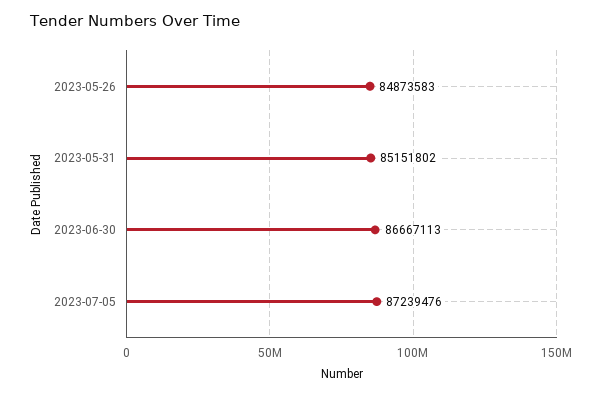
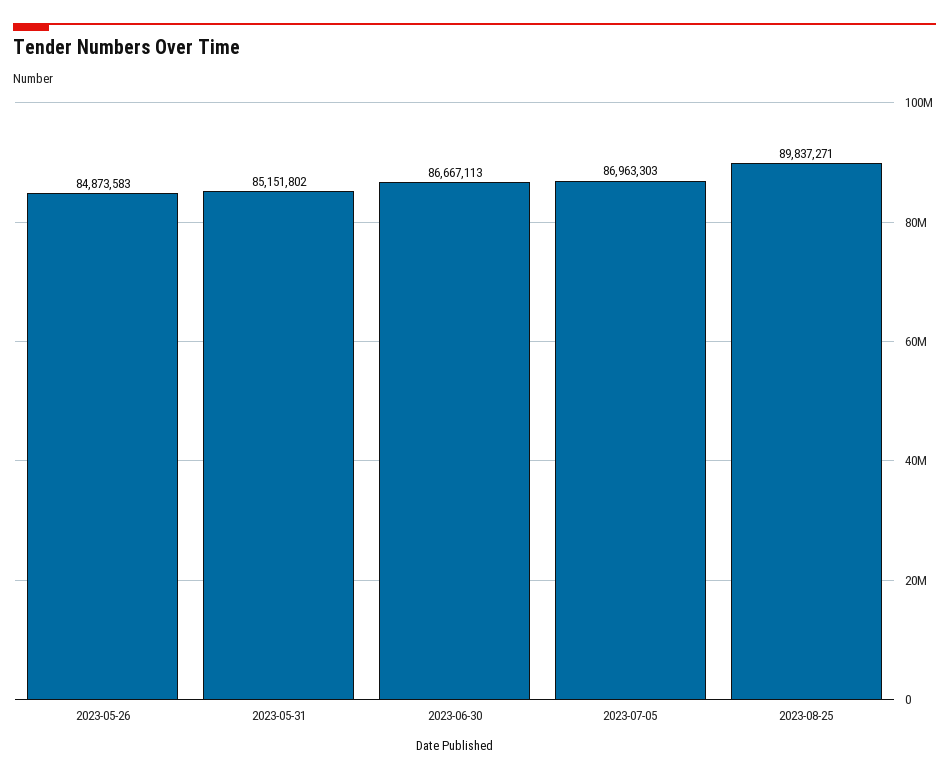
2023-07-05: 87239476 -> 86963303
2023-08-25: none -> 89837271

